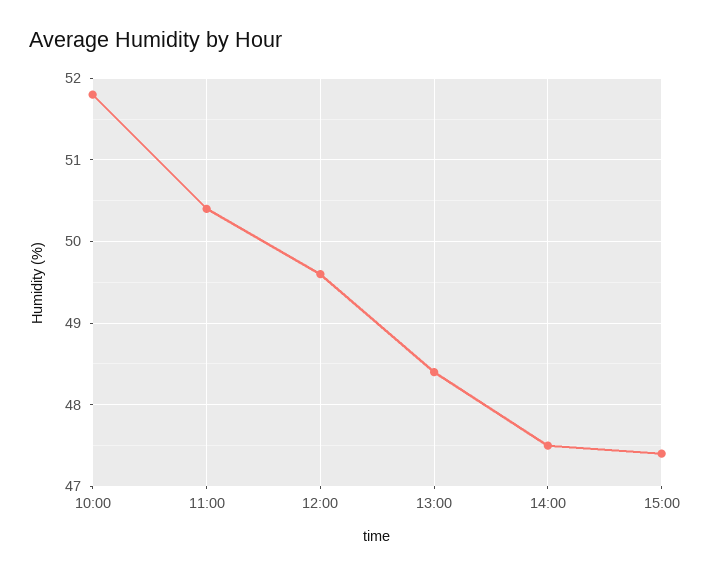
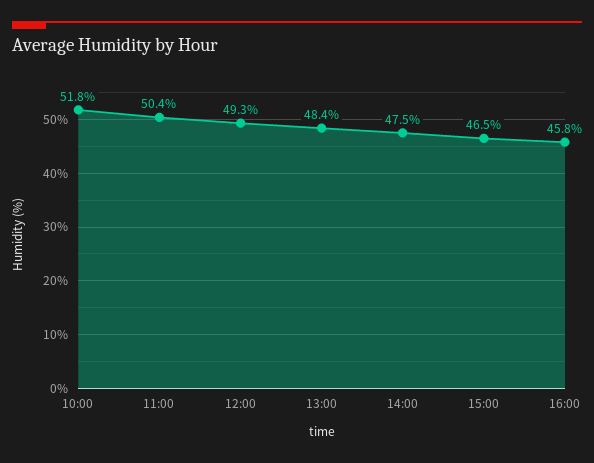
12:00: 49.6 -> 49.3
15:00: 47.4 -> 46.5
16:00: none -> 45.8

